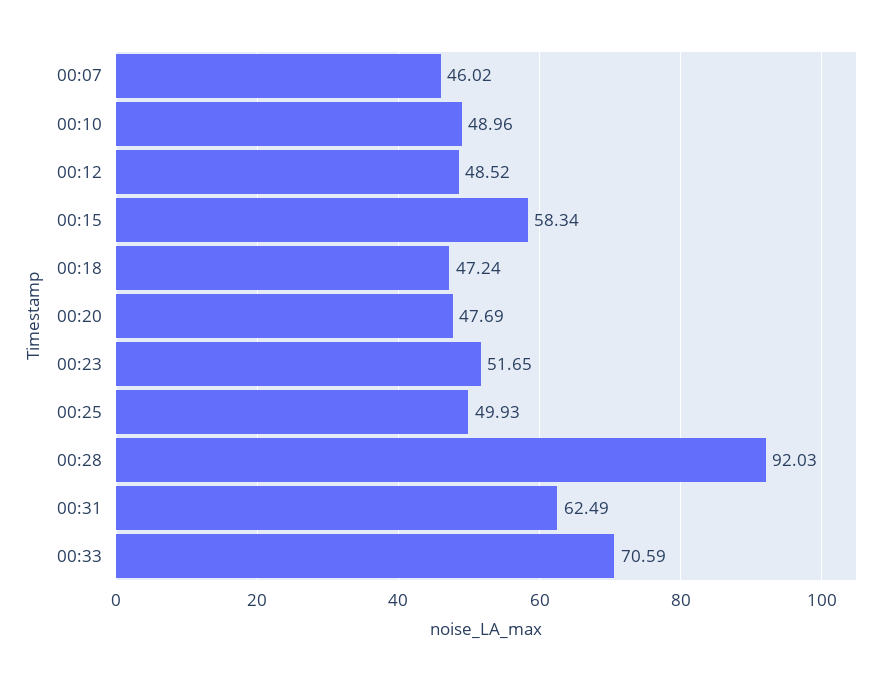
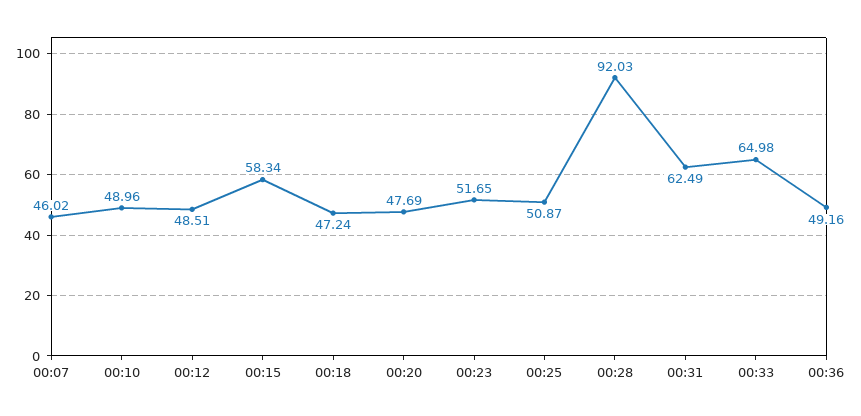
00:12: 48.52 -> 48.51
00:25: 49.93 -> 50.87
00:33: 70.59 -> 64.98
00:36: none -> 49.16

